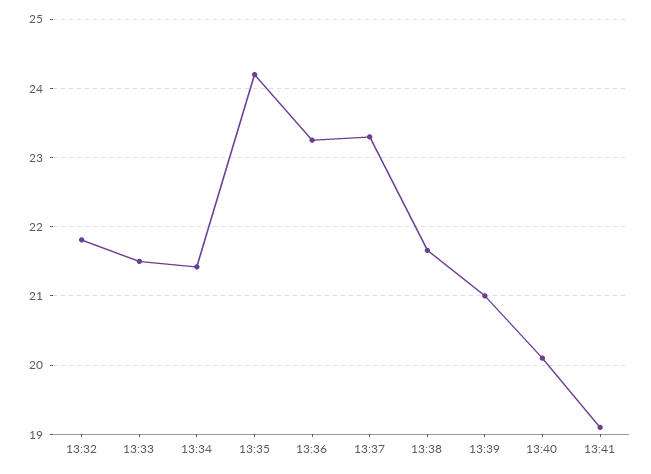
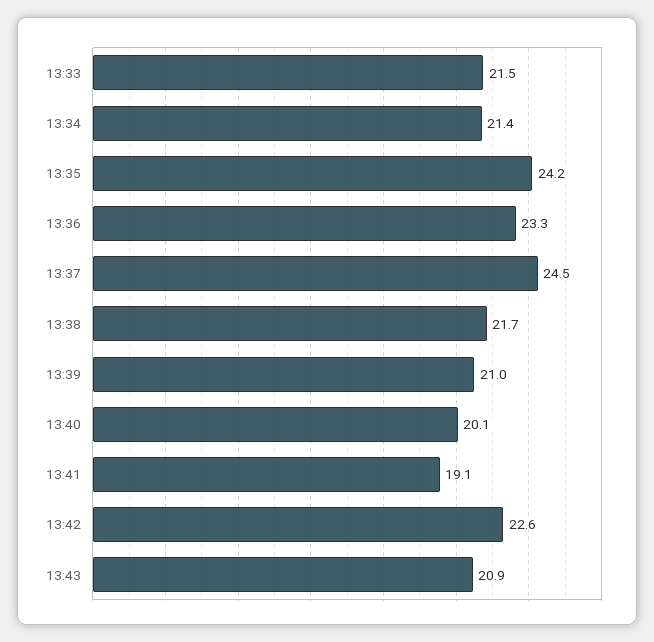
13:32: 21.8 -> none
13:37: 23.3 -> 24.5
13:42: none -> 22.6
13:43: none -> 20.9

